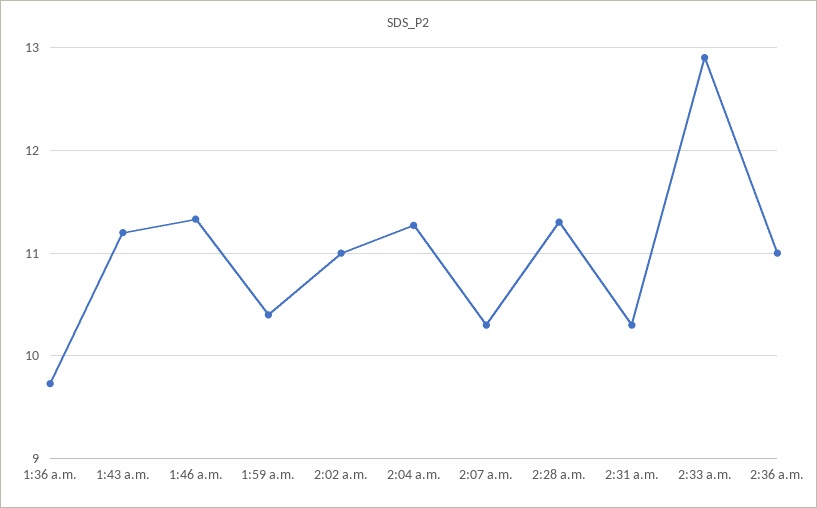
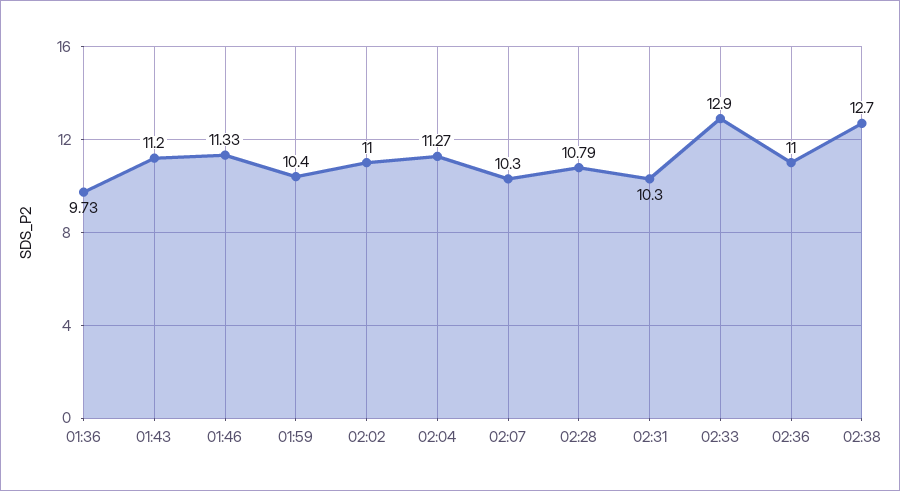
2:28 a.m.: 11.3 -> 10.79
02:38: none -> 12.7

